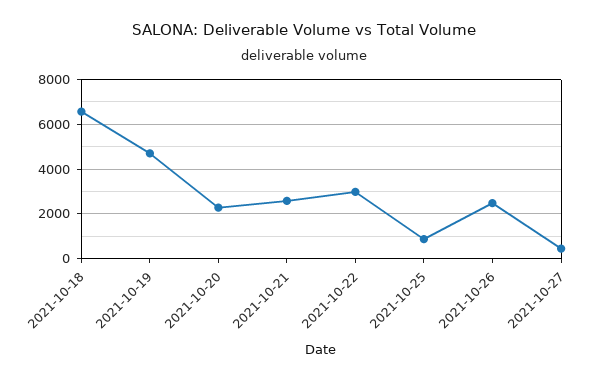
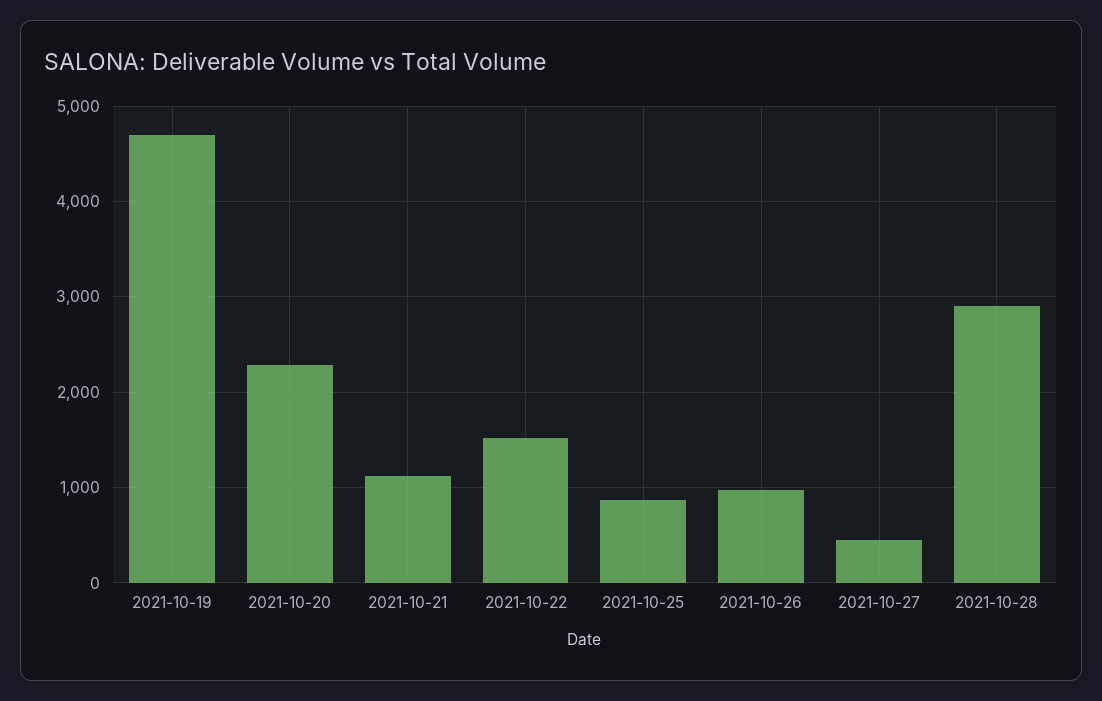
2021-10-18: 6500 -> none
2021-10-21: 2500 -> 1100
2021-10-22: 3000 -> 1500
2021-10-26: 2500 -> 1000
2021-10-28: none -> 2900

